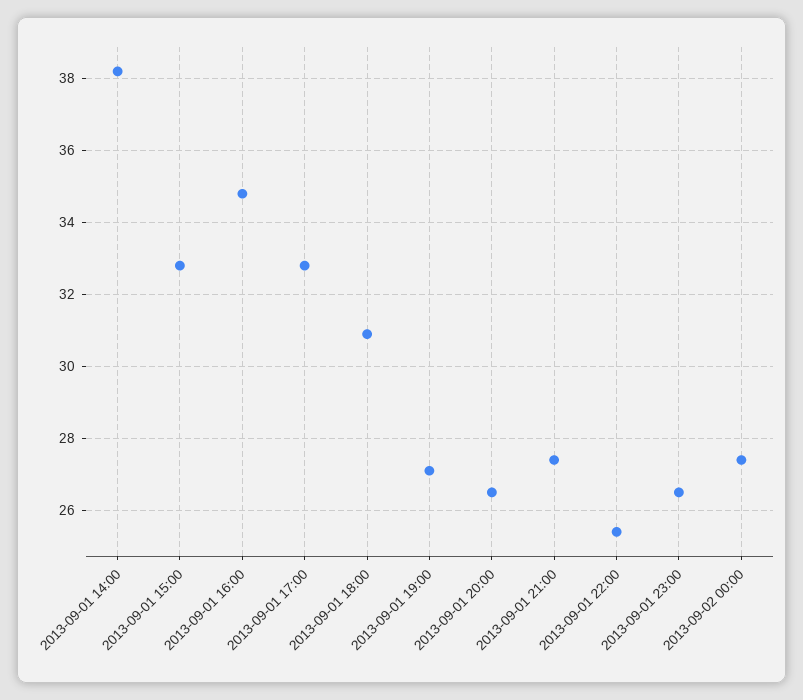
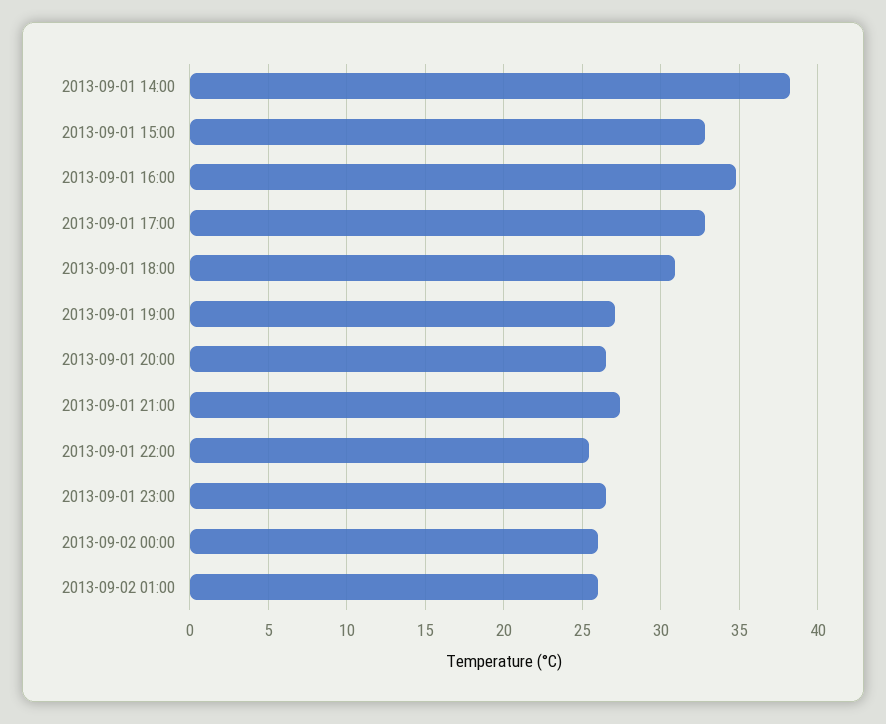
2013-09-02 00:00: 27.5 -> 26
2013-09-02 01:00: none -> 26

